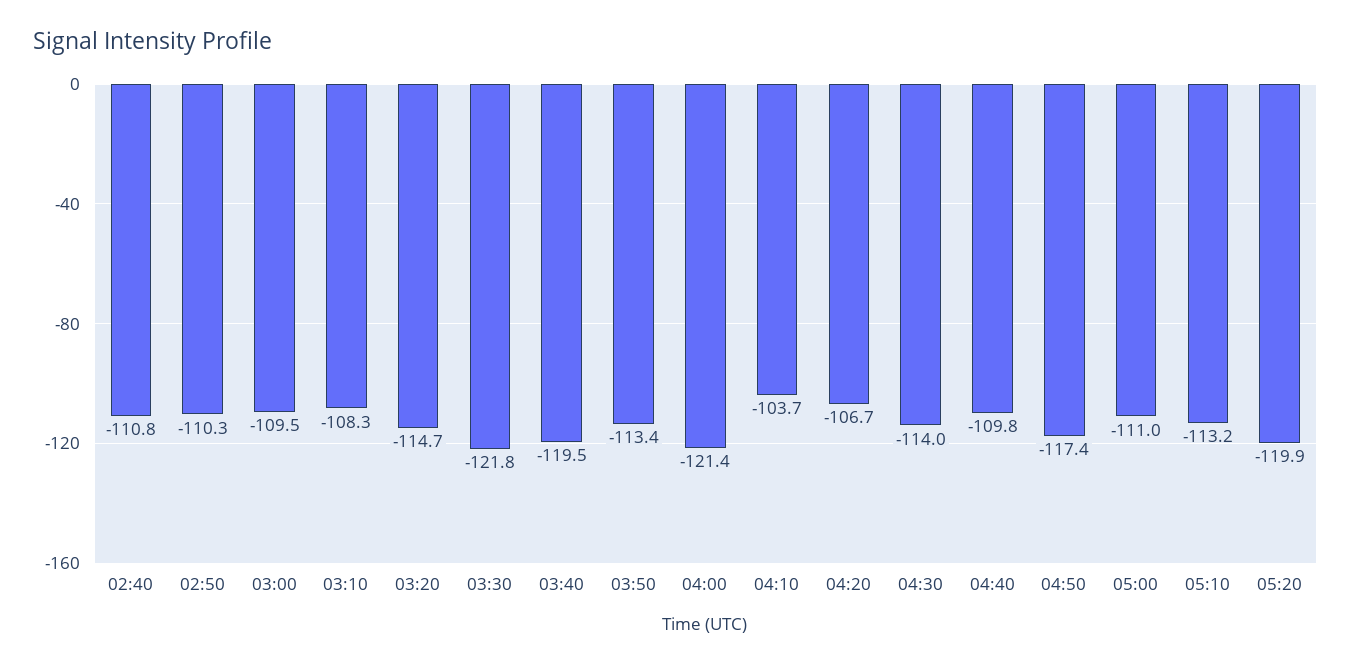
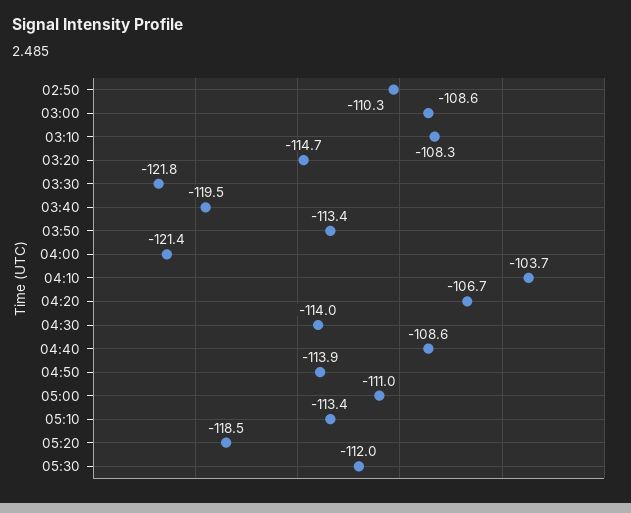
02:40: -110.8 -> none
03:00: -109.5 -> -108.6
04:40: -109.8 -> -108.6
04:50: -117.4 -> -113.9
05:10: -113.2 -> -113.4
05:20: -119.9 -> -118.5
05:30: none -> -112

